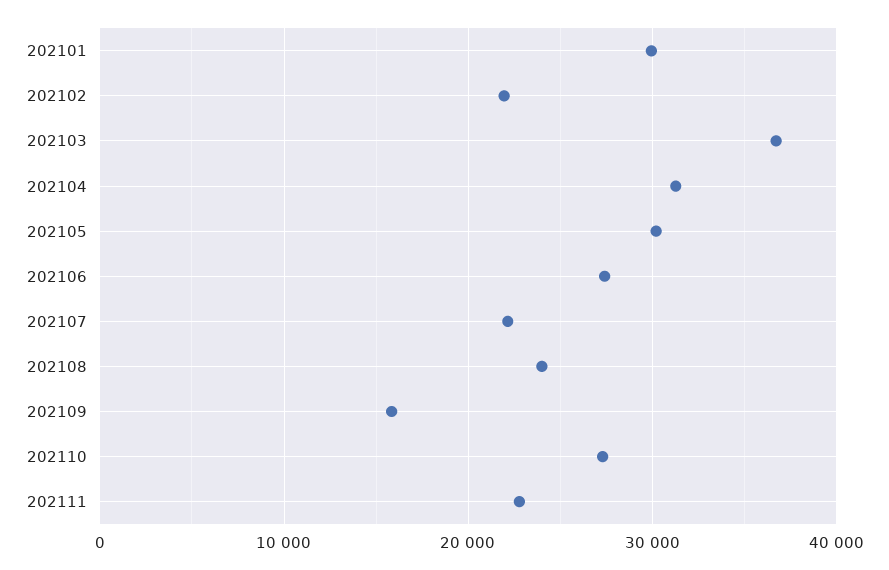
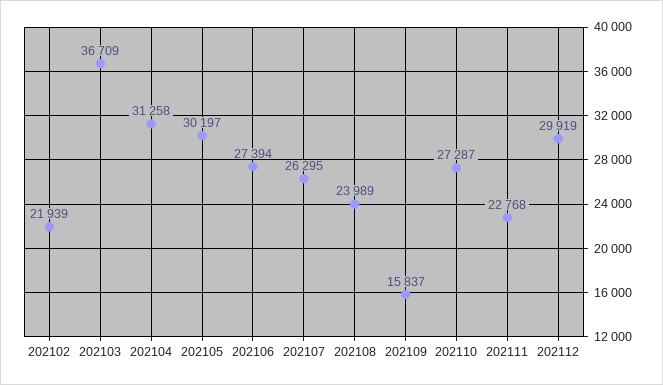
202101: 30000 -> none
202107: 22000 -> 26295
202112: none -> 29919

